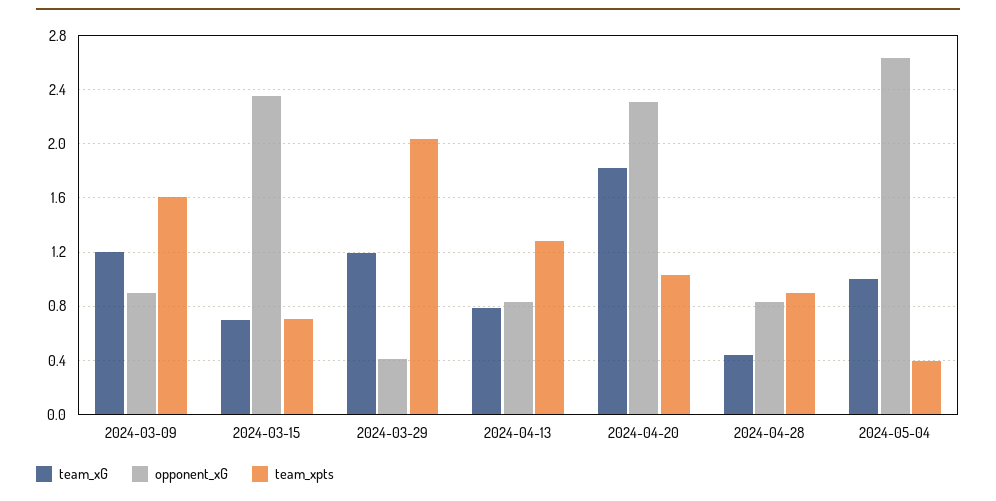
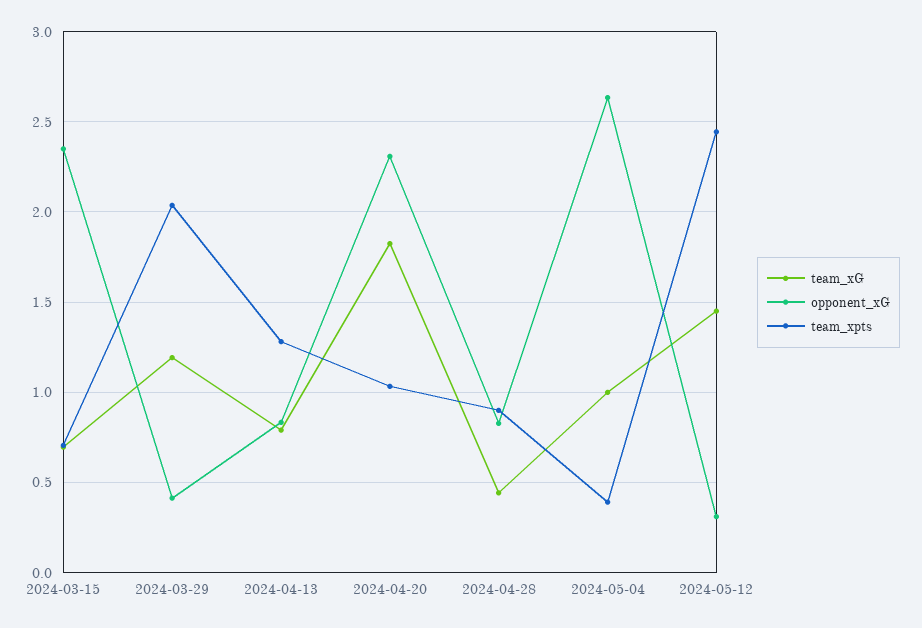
team_xG, 2024-03-09: 1.2 -> none
opponent_xG, 2024-03-09: 0.9 -> none
team_xpts, 2024-03-09: 1.6 -> none
team_xG, 2024-05-12: none -> 1.45
opponent_xG, 2024-05-12: none -> 0.3
team_xpts, 2024-05-12: none -> 2.45

